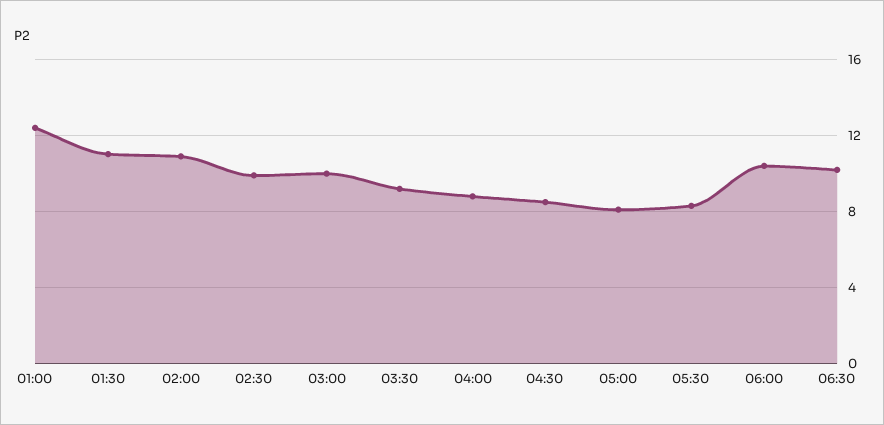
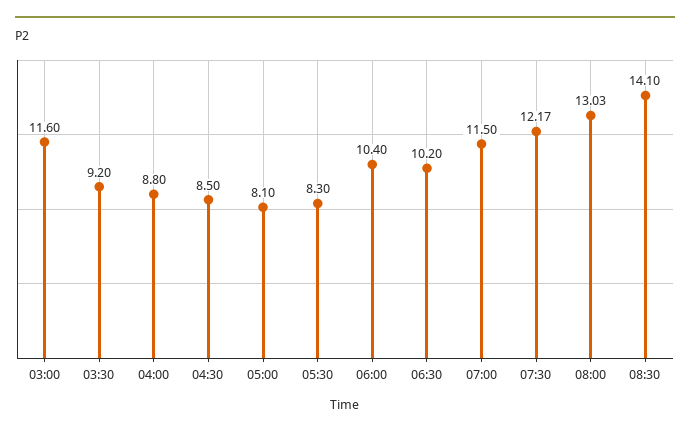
01:00: 12.5 -> none
01:30: 11 -> none
02:00: 11 -> none
02:30: 10 -> none
03:00: 10 -> 11.6
07:00: none -> 11.5
07:30: none -> 12.17
08:00: none -> 13.03
08:30: none -> 14.1

